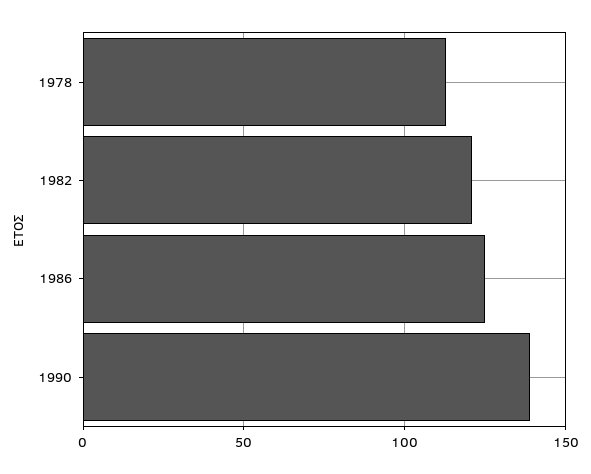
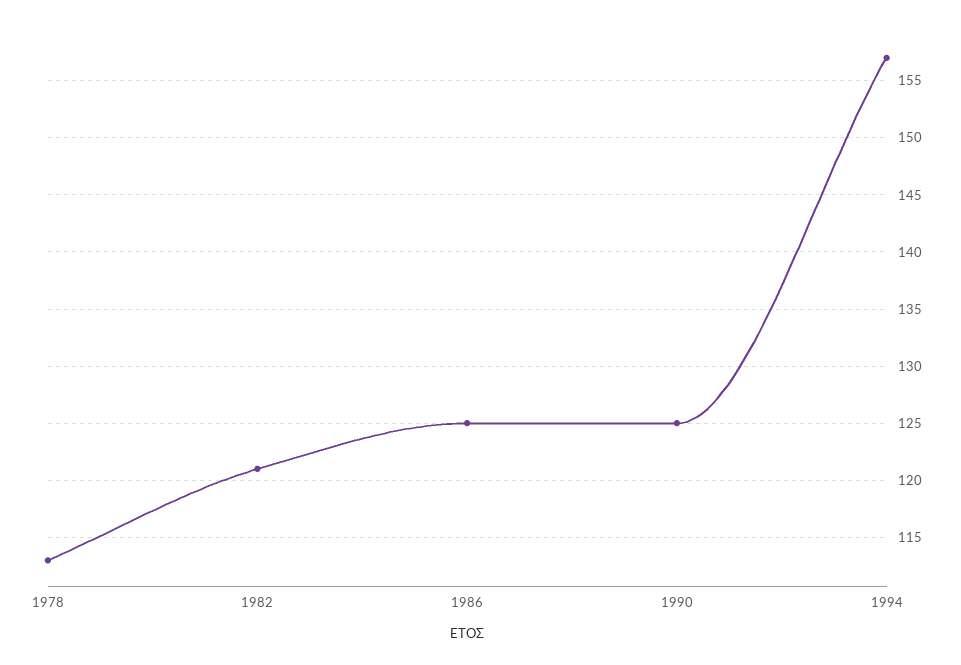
1990: 140 -> 125
1994: none -> 157

